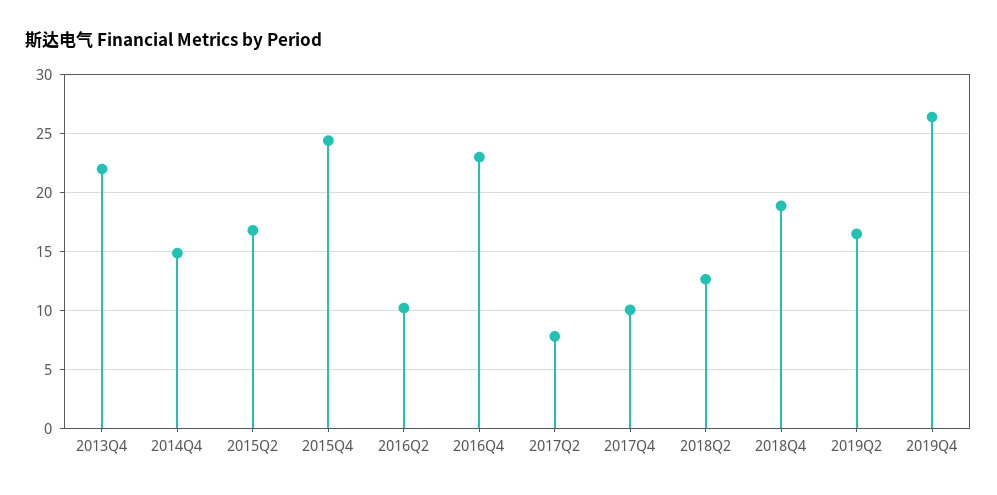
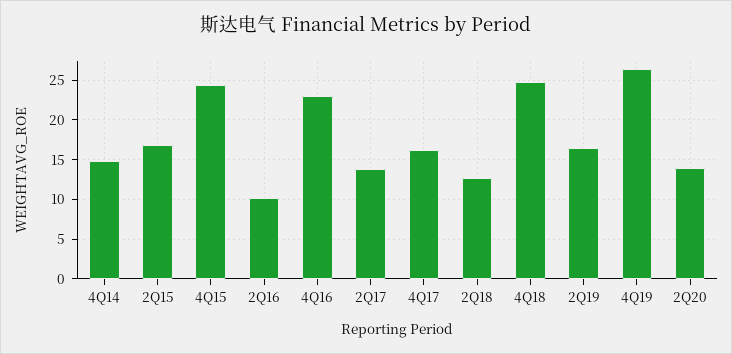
2013Q4: 22 -> none
2017Q2: 8 -> 14
2017Q4: 10 -> 16
2018Q4: 19 -> 25
2Q20: none -> 14

